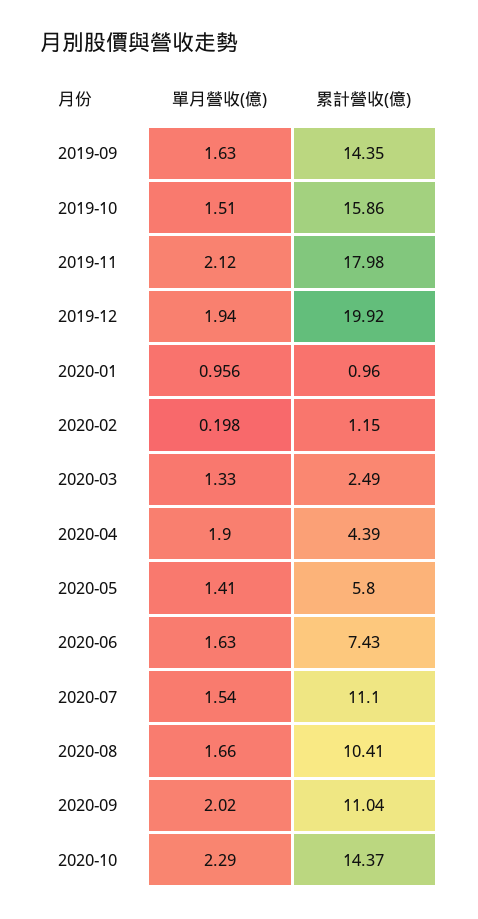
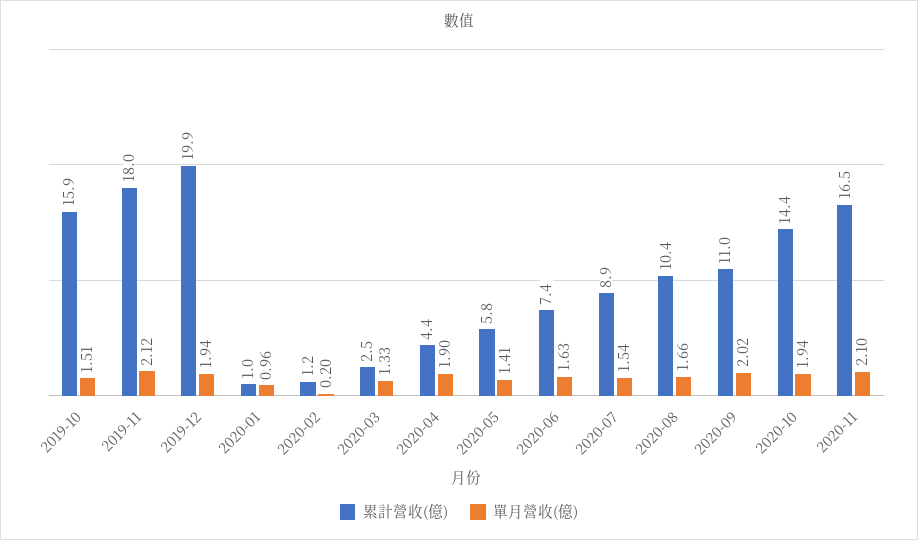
單月營收(億), 2019-09: 1.63 -> none
累計營收(億), 2019-09: 14.35 -> none
累計營收(億), 2020-07: 11.1 -> 8.9
單月營收(億), 2020-10: 2.29 -> 1.94
累計營收(億), 2020-11: none -> 16.5
單月營收(億), 2020-11: none -> 2.1

